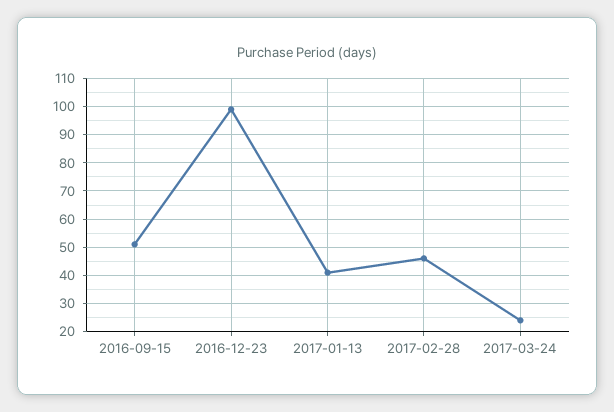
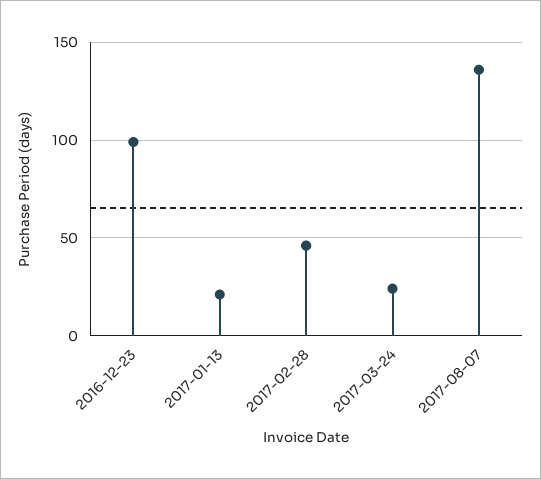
2016-09-15: 50 -> none
2017-01-13: 40 -> 20
2017-08-07: none -> 135

